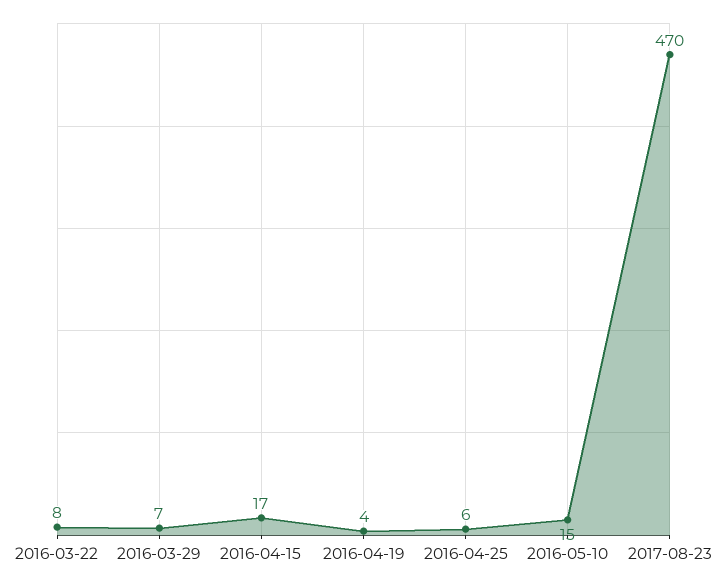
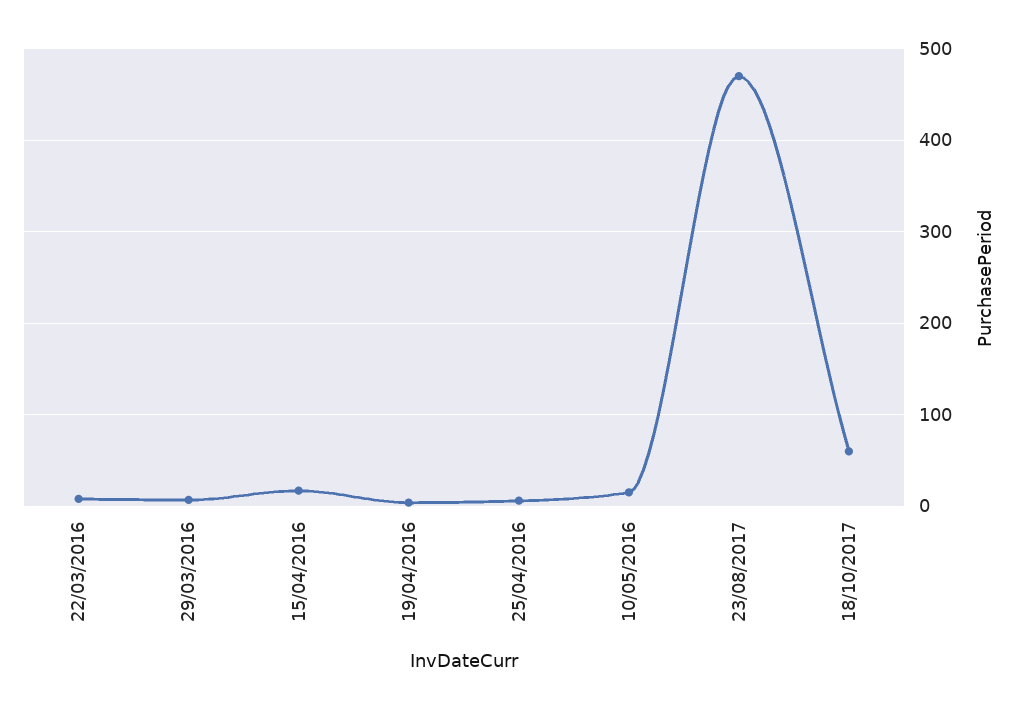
18/10/2017: none -> 60

